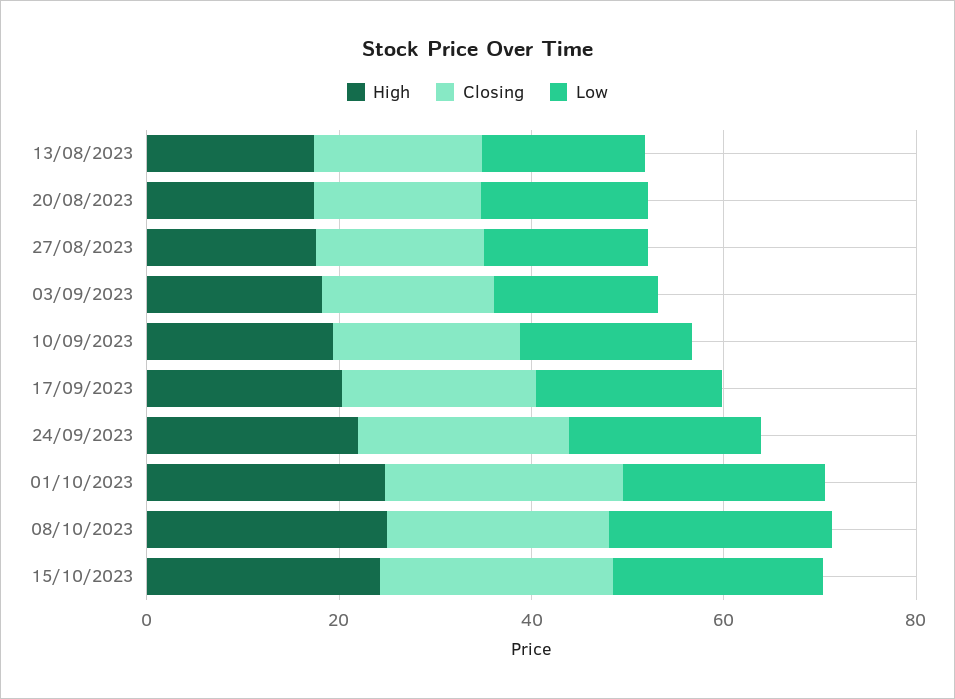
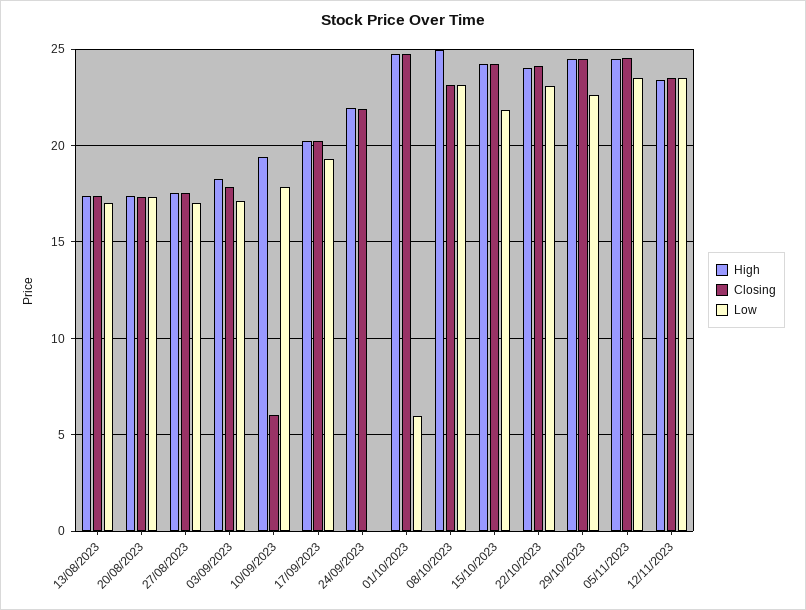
Closing, 10/09/2023: 20 -> 6
Low, 24/09/2023: 20 -> 0
Low, 01/10/2023: 20 -> 6
High, 22/10/2023: none -> 24
Closing, 22/10/2023: none -> 24
Low, 22/10/2023: none -> 23
High, 29/10/2023: none -> 24.5
Closing, 29/10/2023: none -> 24.5
Low, 29/10/2023: none -> 22.5
High, 05/11/2023: none -> 24.5
Closing, 05/11/2023: none -> 24.5
Low, 05/11/2023: none -> 23.5
High, 12/11/2023: none -> 23.5
Closing, 12/11/2023: none -> 23.5
Low, 12/11/2023: none -> 23.5

